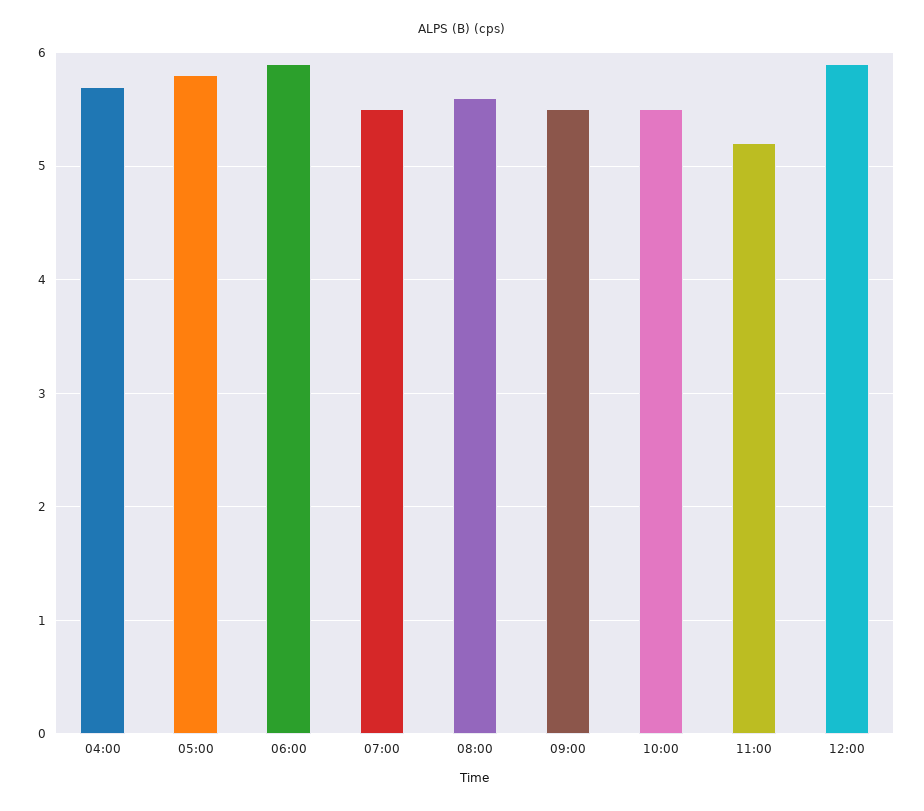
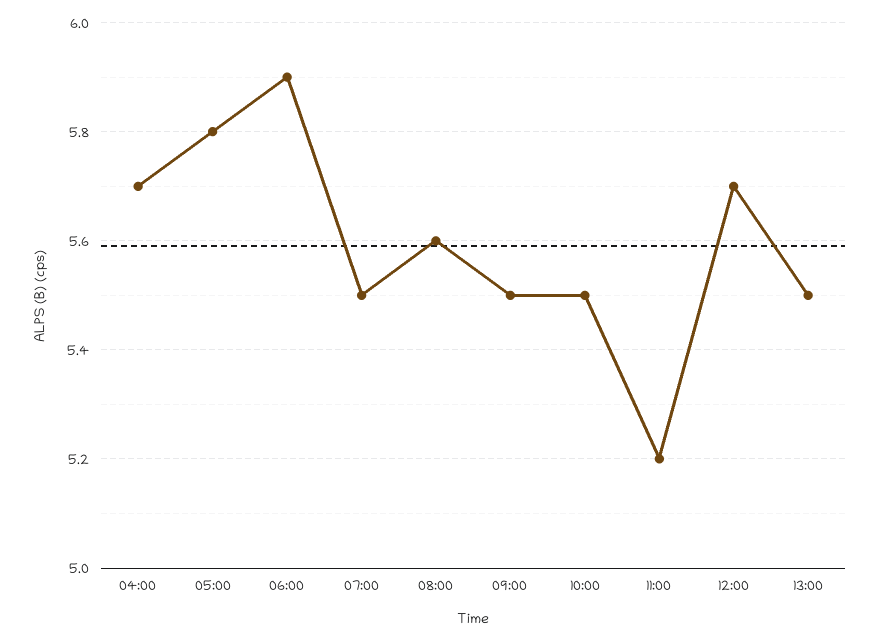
12:00: 5.9 -> 5.7
13:00: none -> 5.5

